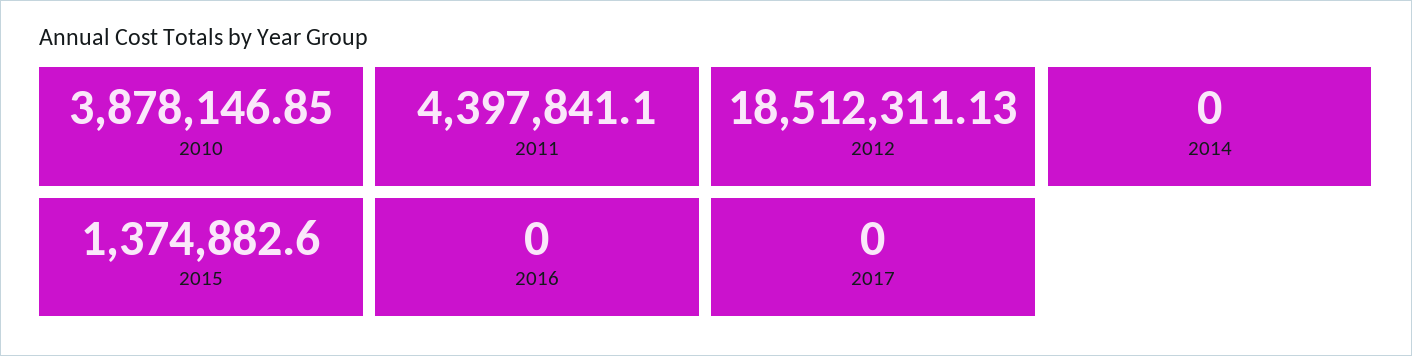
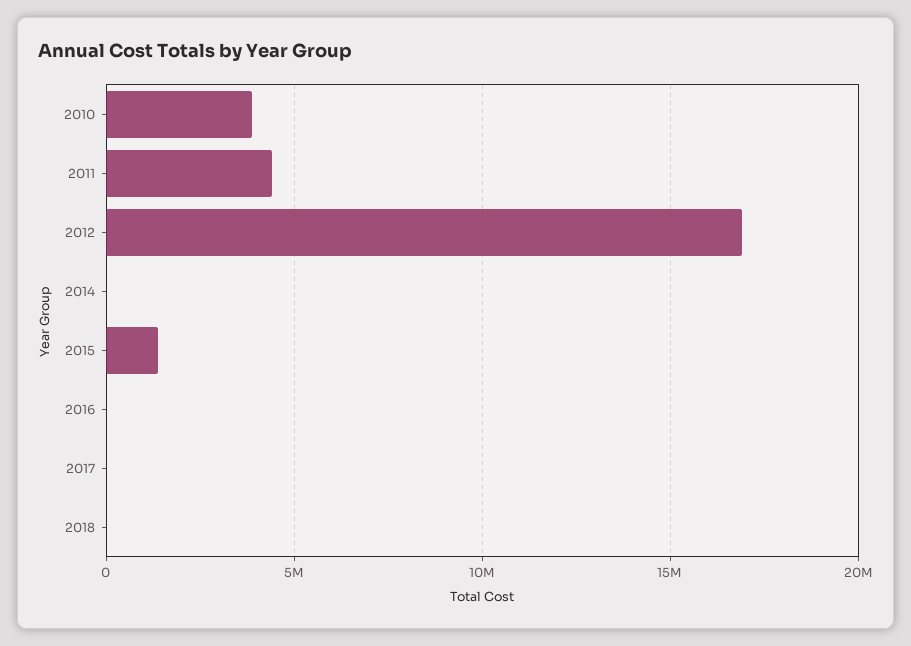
2012: 18512311.13 -> 17000000
2018: none -> 0

